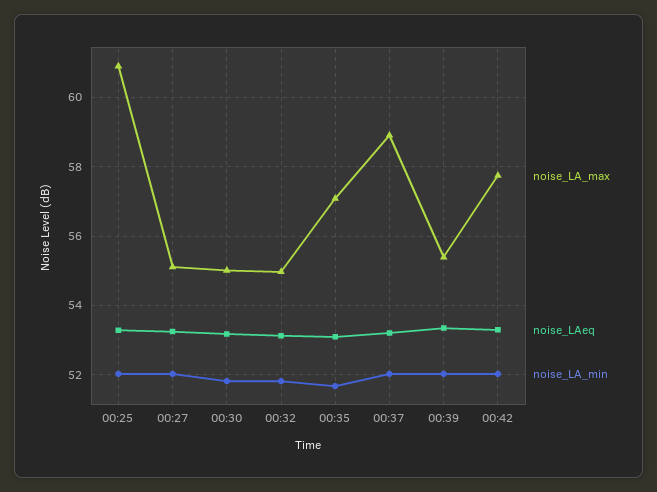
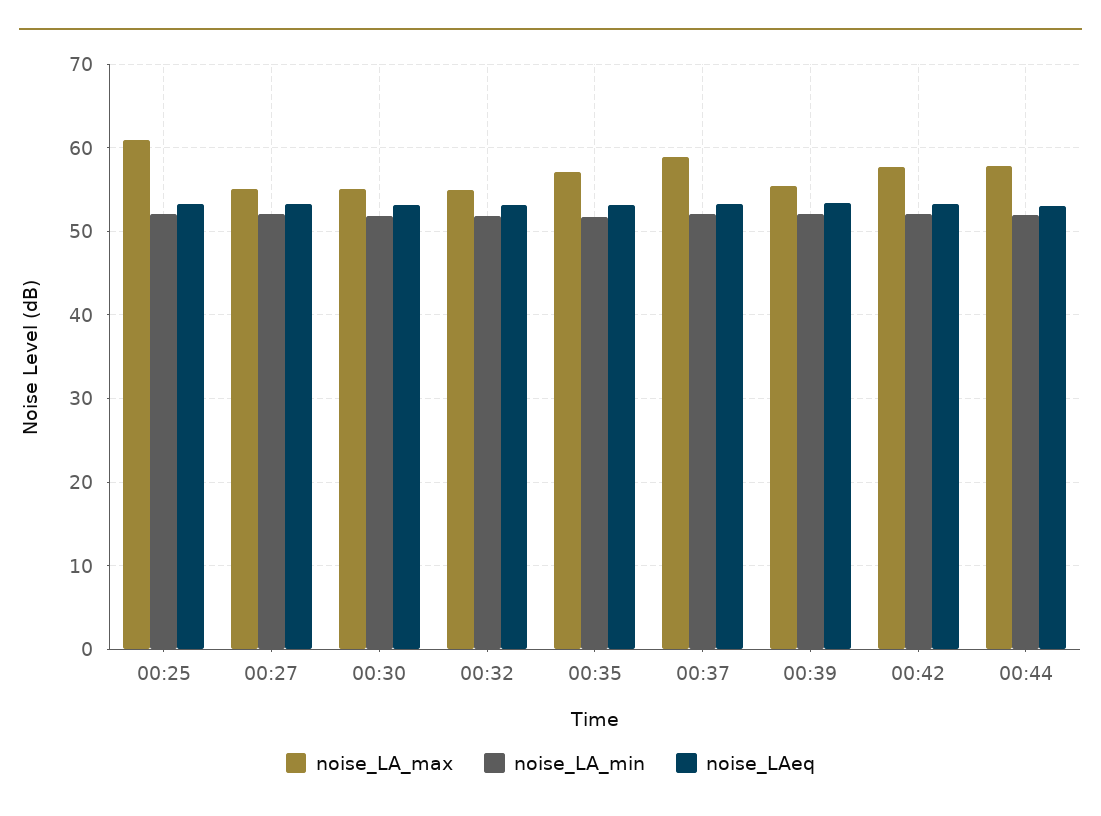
noise_LA_max, 00:44: none -> 58
noise_LA_min, 00:44: none -> 52
noise_LAeq, 00:44: none -> 53

